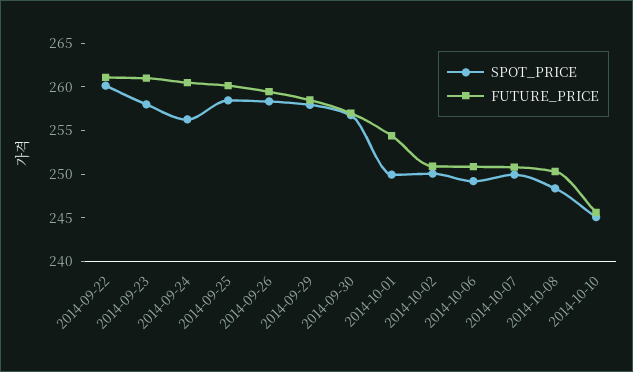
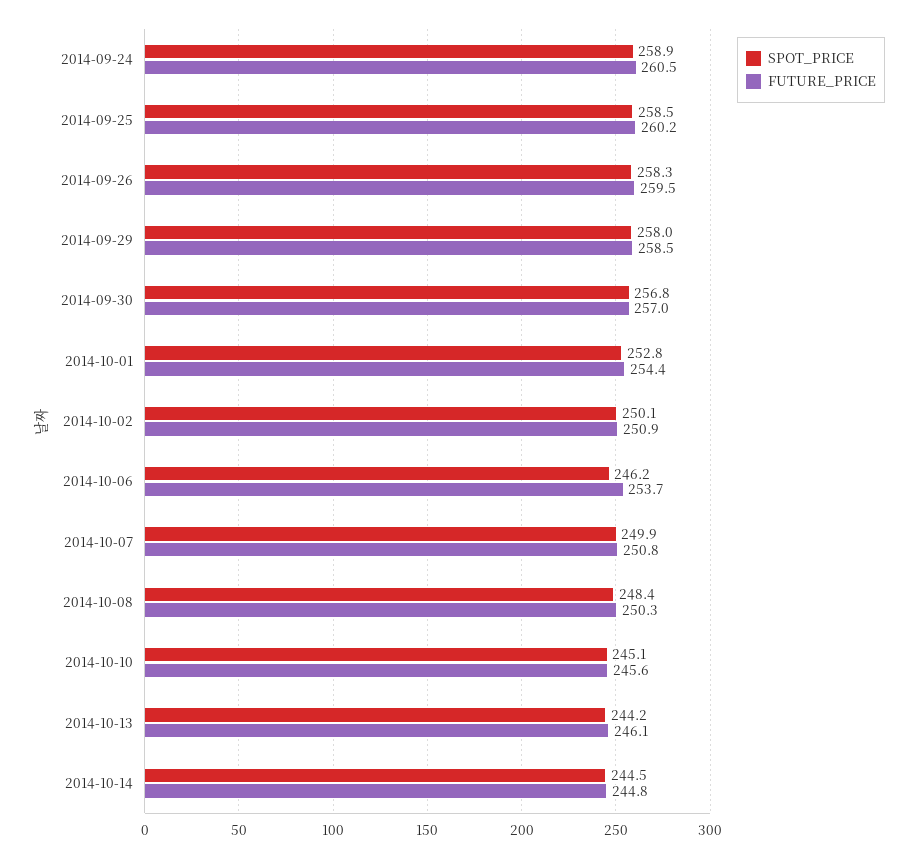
SPOT_PRICE, 2014-09-22: 260 -> none
FUTURE_PRICE, 2014-09-22: 261 -> none
SPOT_PRICE, 2014-09-23: 258 -> none
FUTURE_PRICE, 2014-09-23: 261 -> none
SPOT_PRICE, 2014-09-24: 256 -> 258.9
SPOT_PRICE, 2014-10-01: 250 -> 252.8
SPOT_PRICE, 2014-10-06: 249 -> 246.2
FUTURE_PRICE, 2014-10-06: 251 -> 253.7
SPOT_PRICE, 2014-10-13: none -> 244.2
FUTURE_PRICE, 2014-10-13: none -> 246.1
SPOT_PRICE, 2014-10-14: none -> 244.5
FUTURE_PRICE, 2014-10-14: none -> 244.8

